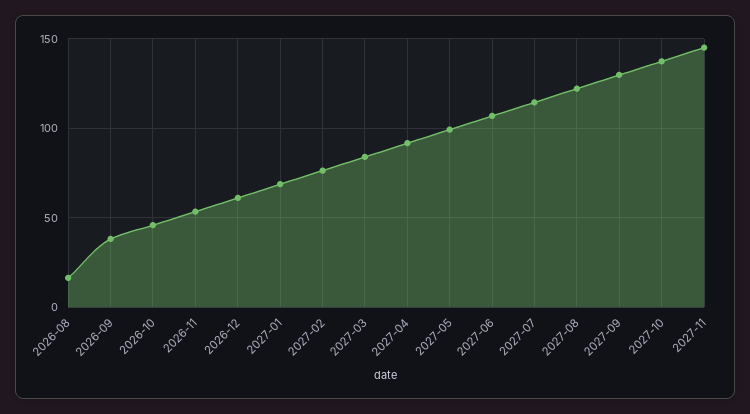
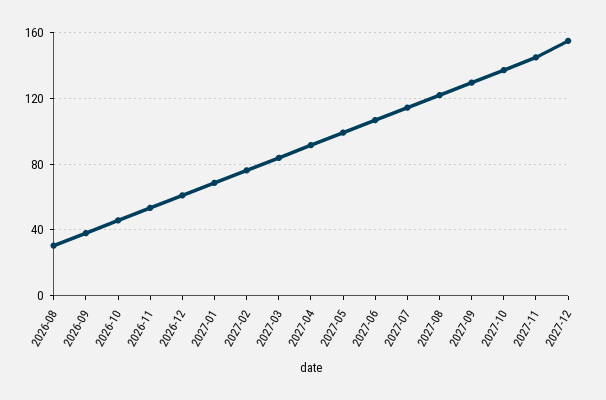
2026-08: 15 -> 30
2027-12: none -> 155

